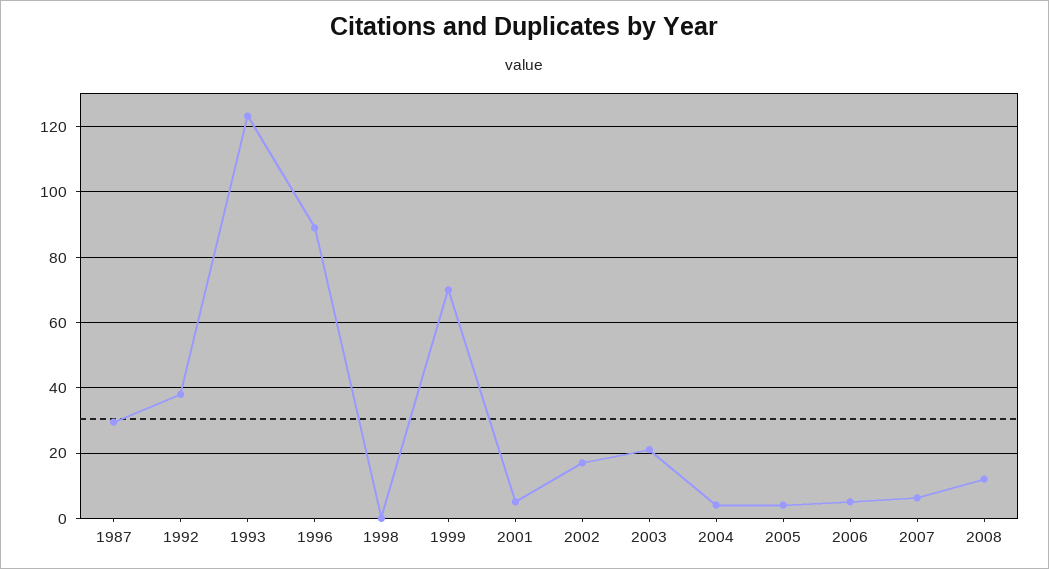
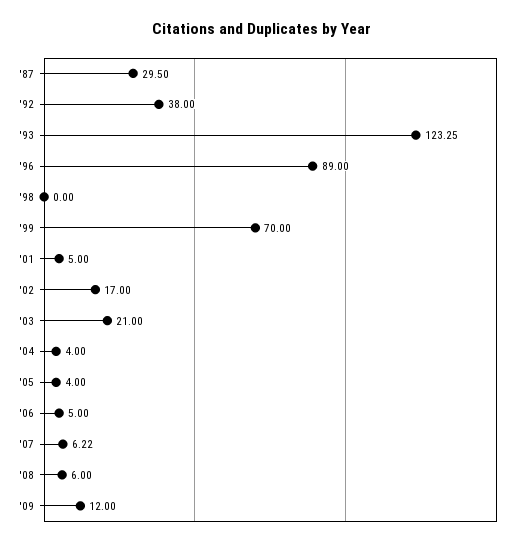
2008: 12 -> 6
'09: none -> 12

